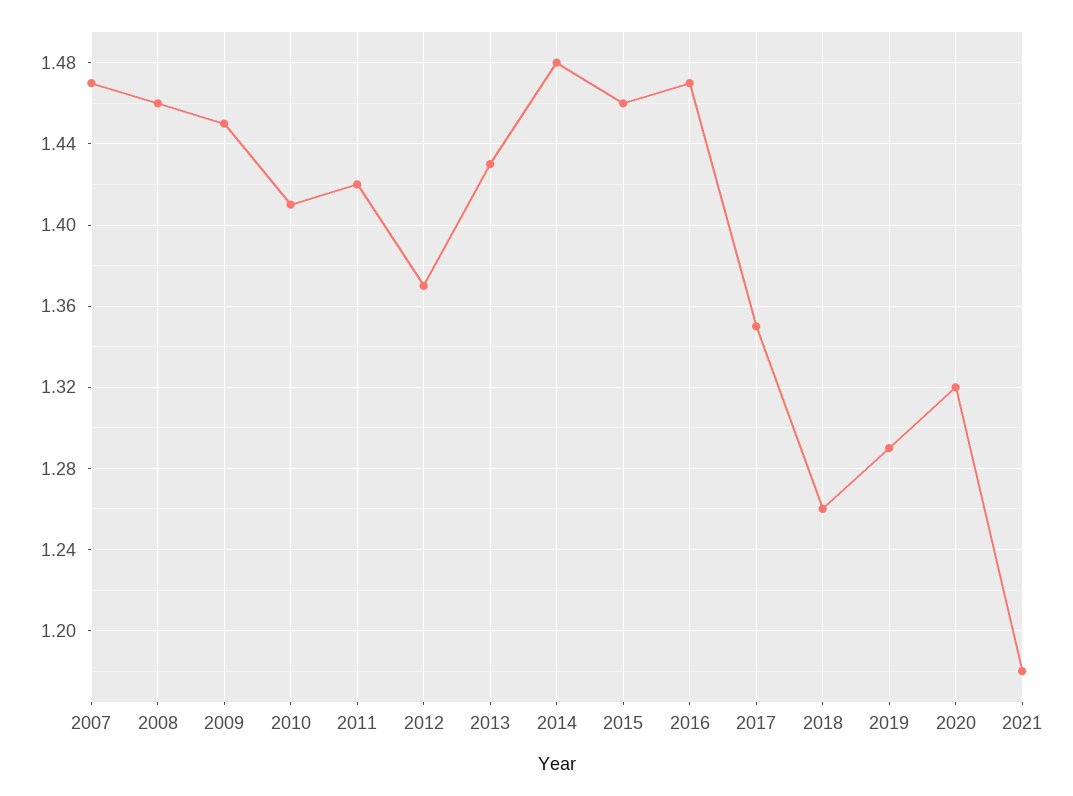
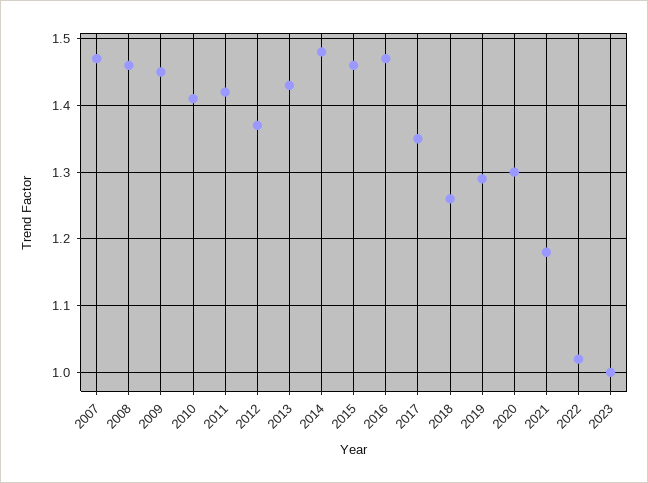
2020: 1.32 -> 1.3
2022: none -> 1.02
2023: none -> 1

